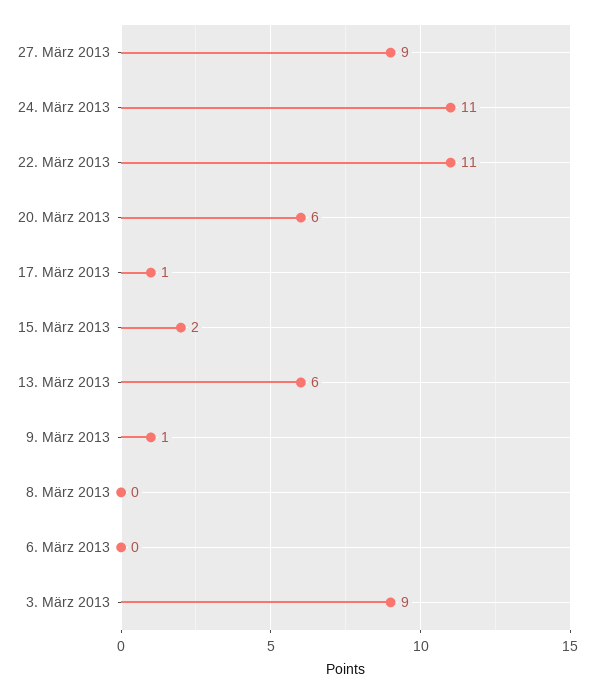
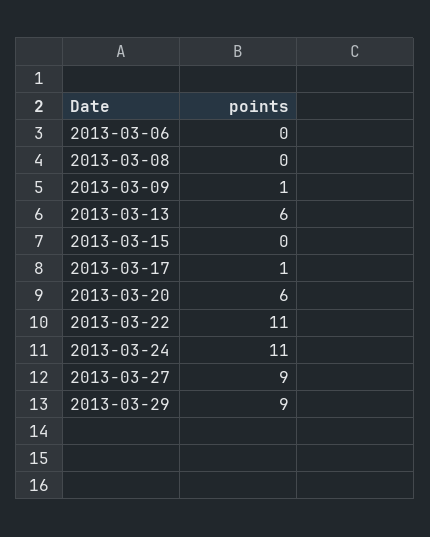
15. März 2013: 2 -> 0
3. März 2013: 9 -> none
2013-03-29: none -> 9

